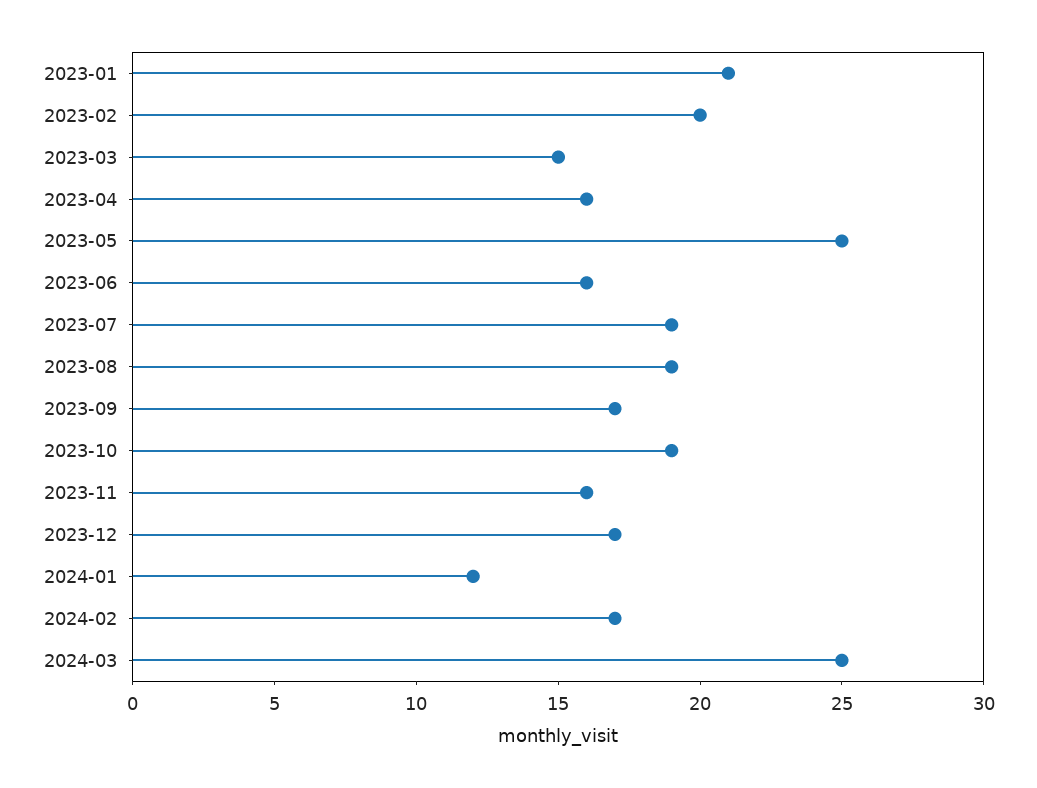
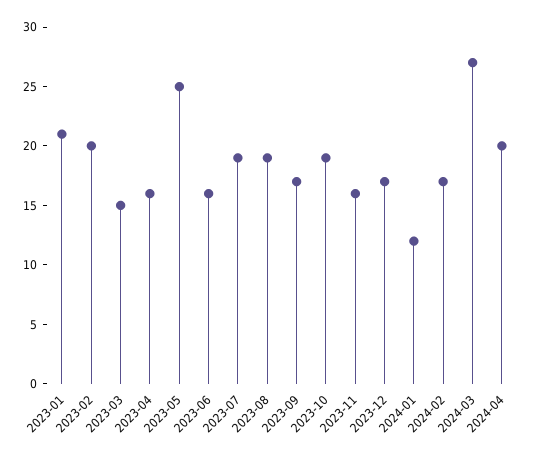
2024-03: 25 -> 27
2024-04: none -> 20

